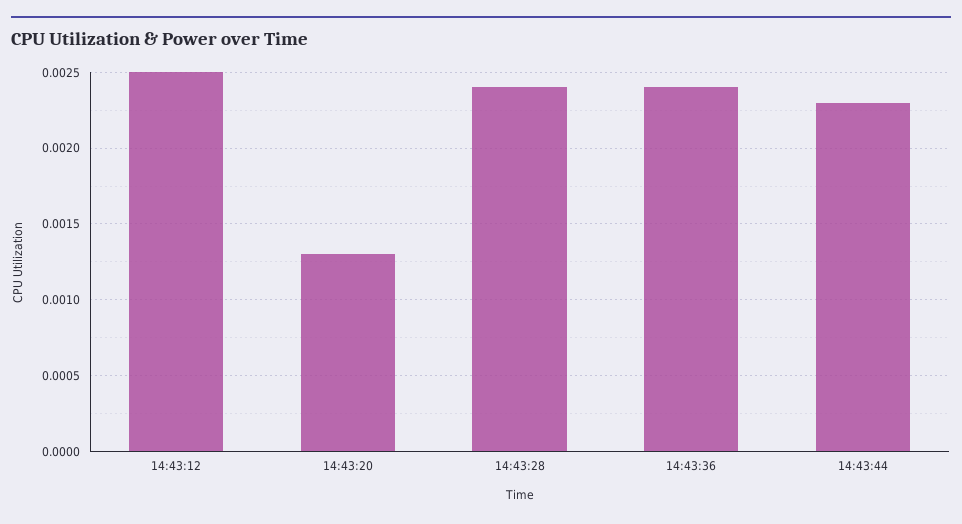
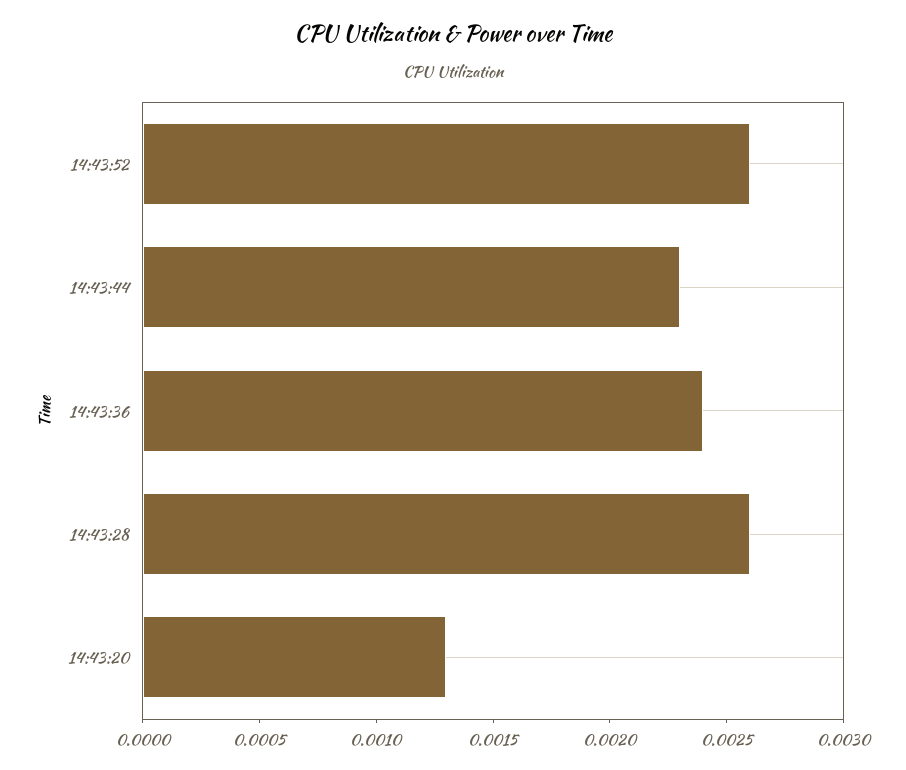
14:43:12: 0.0025 -> none
14:43:28: 0.0024 -> 0.0026
14:43:52: none -> 0.0026

